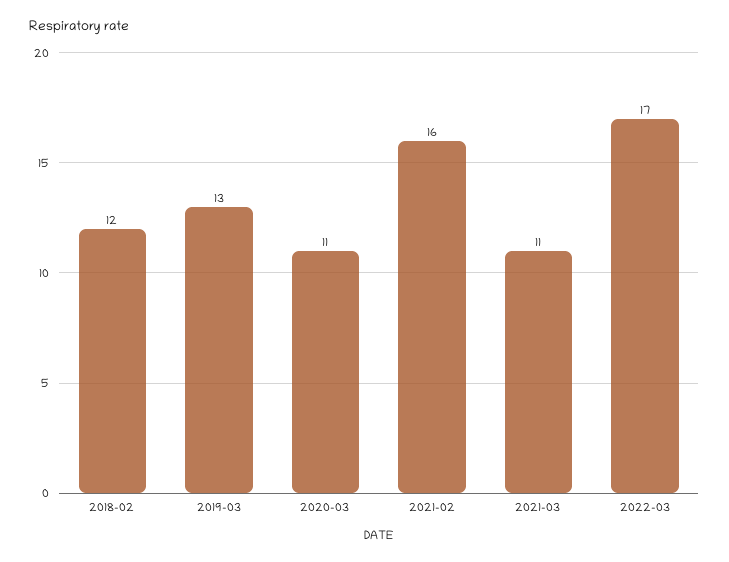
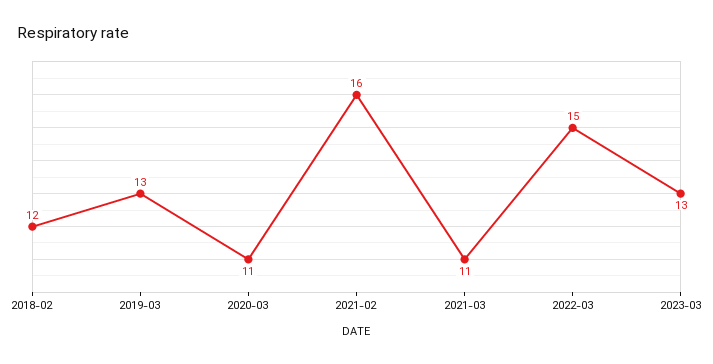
2022-03: 17 -> 15
2023-03: none -> 13

